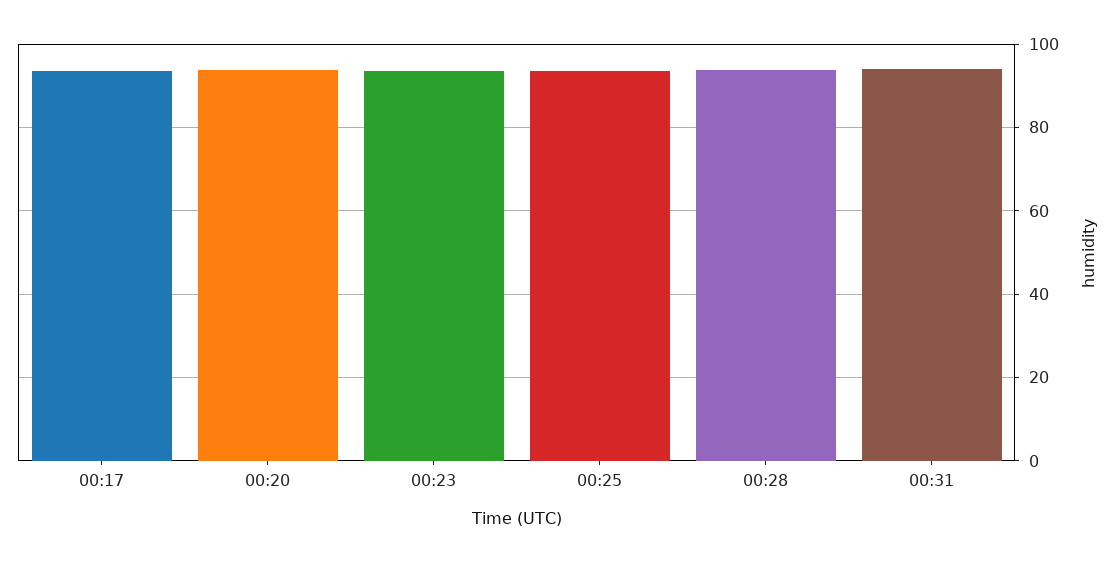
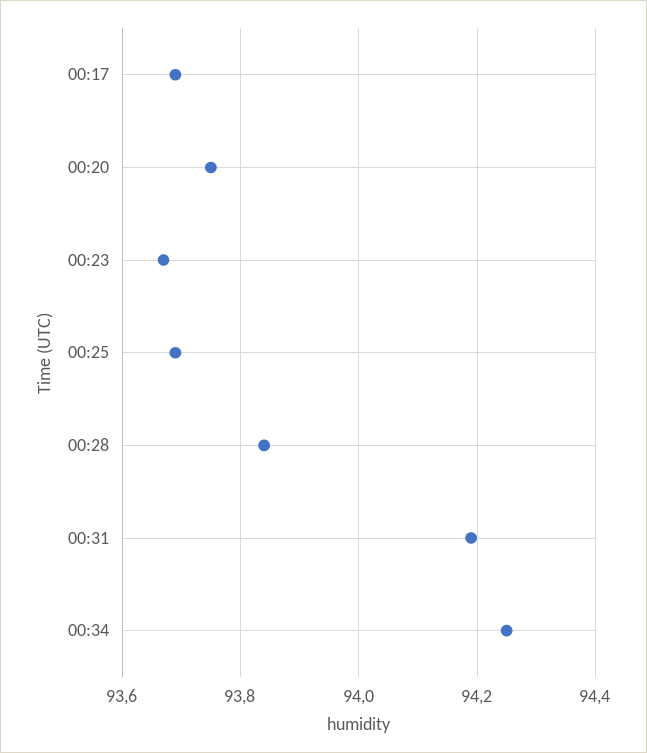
00:34: none -> 94.25

